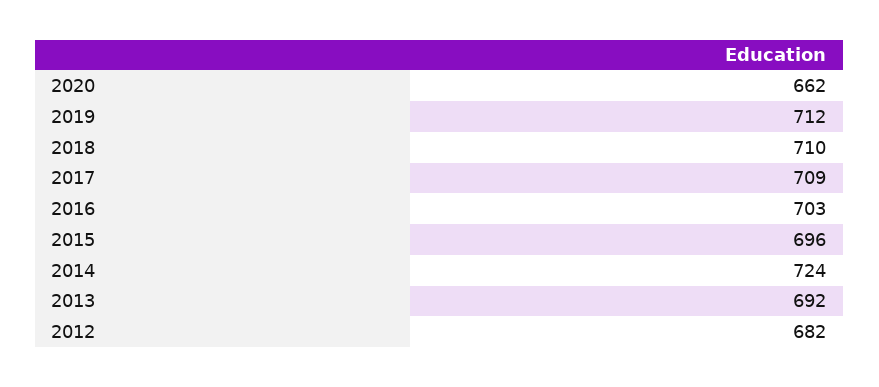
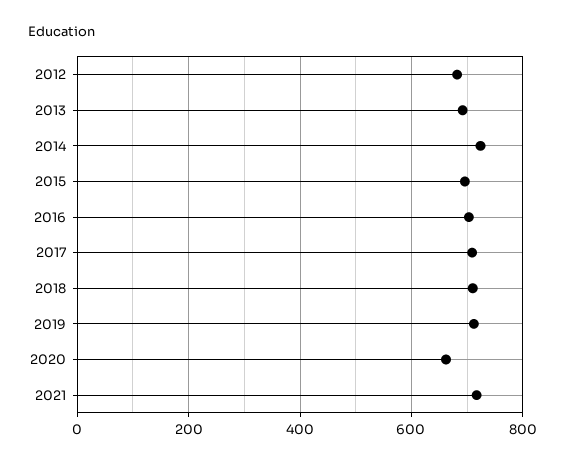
2021: none -> 720

